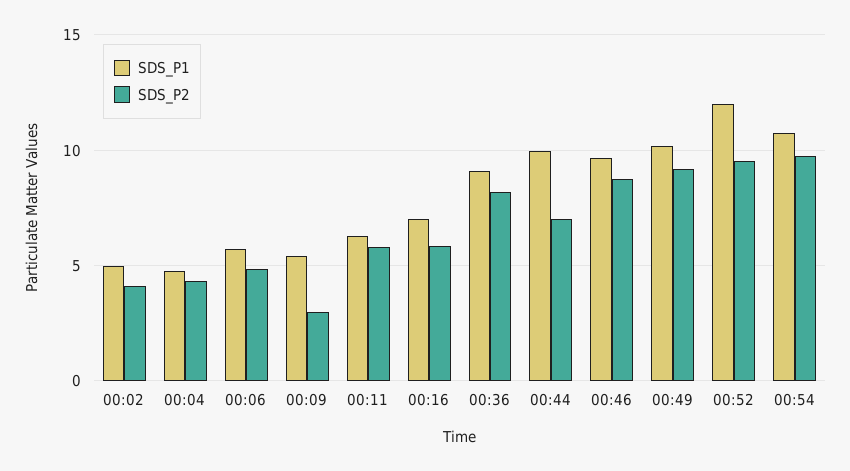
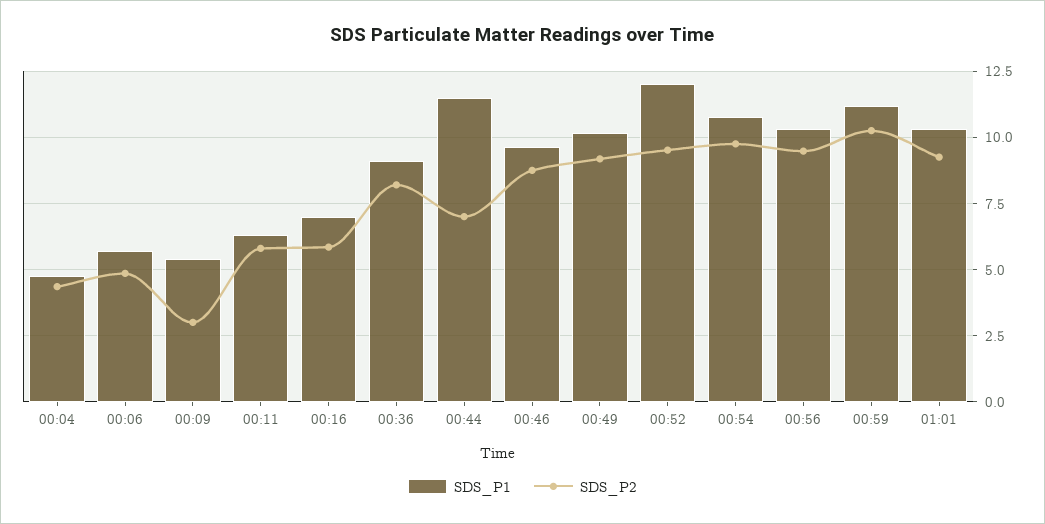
SDS_P1, 00:02: 5 -> none
SDS_P2, 00:02: 4 -> none
SDS_P1, 00:44: 10 -> 11.5
SDS_P1, 00:56: none -> 10.25
SDS_P2, 00:56: none -> 9.5
SDS_P1, 00:59: none -> 11.25
SDS_P2, 00:59: none -> 10.25
SDS_P1, 01:01: none -> 10.25
SDS_P2, 01:01: none -> 9.25

